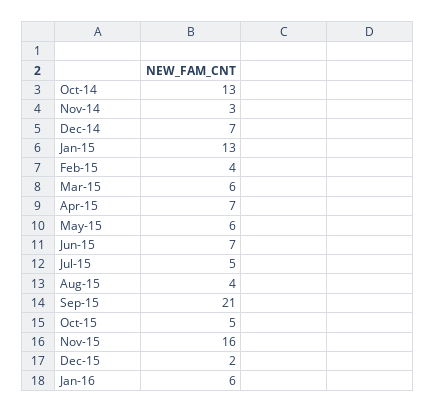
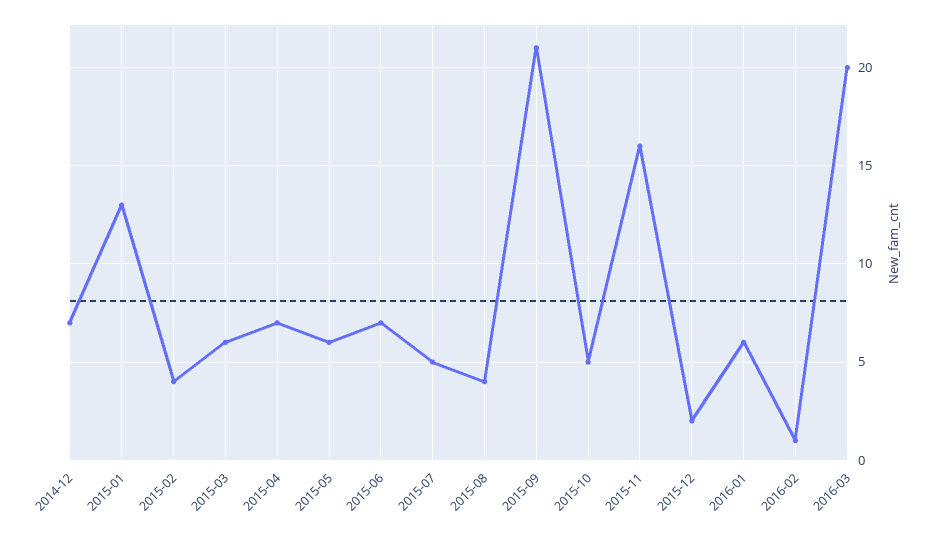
Oct-14: 13 -> none
Nov-14: 3 -> none
2016-02: none -> 1
2016-03: none -> 20

